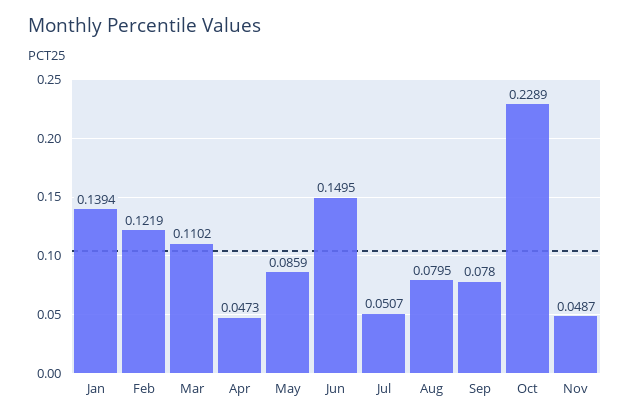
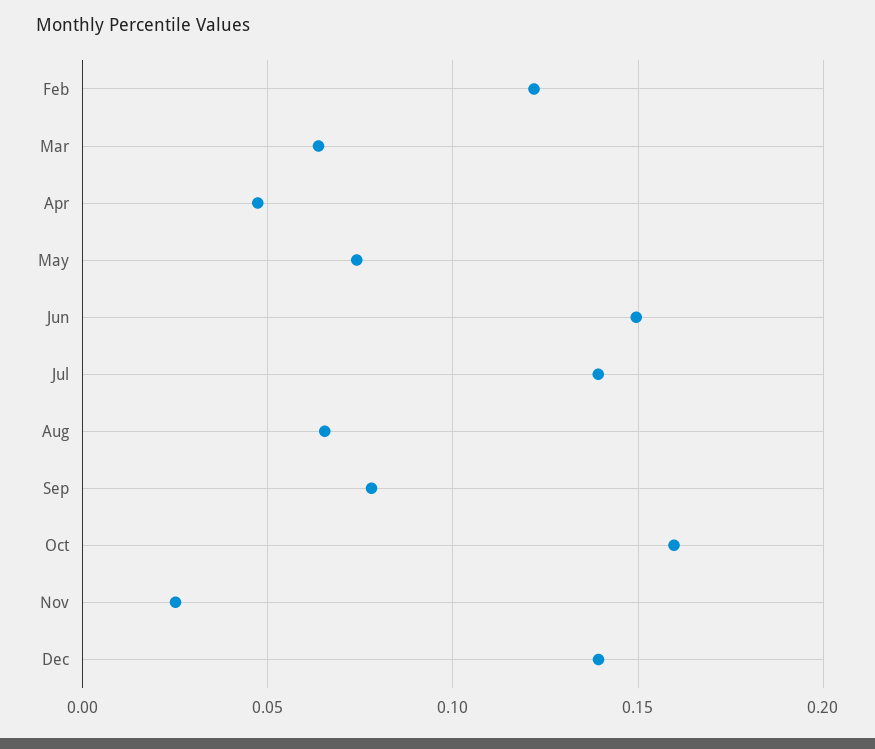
Jan: 0.1394 -> none
Mar: 0.1102 -> 0.065
May: 0.0859 -> 0.075
Jul: 0.0507 -> 0.14
Aug: 0.0795 -> 0.065
Oct: 0.2289 -> 0.16
Nov: 0.0487 -> 0.025
Dec: none -> 0.14

